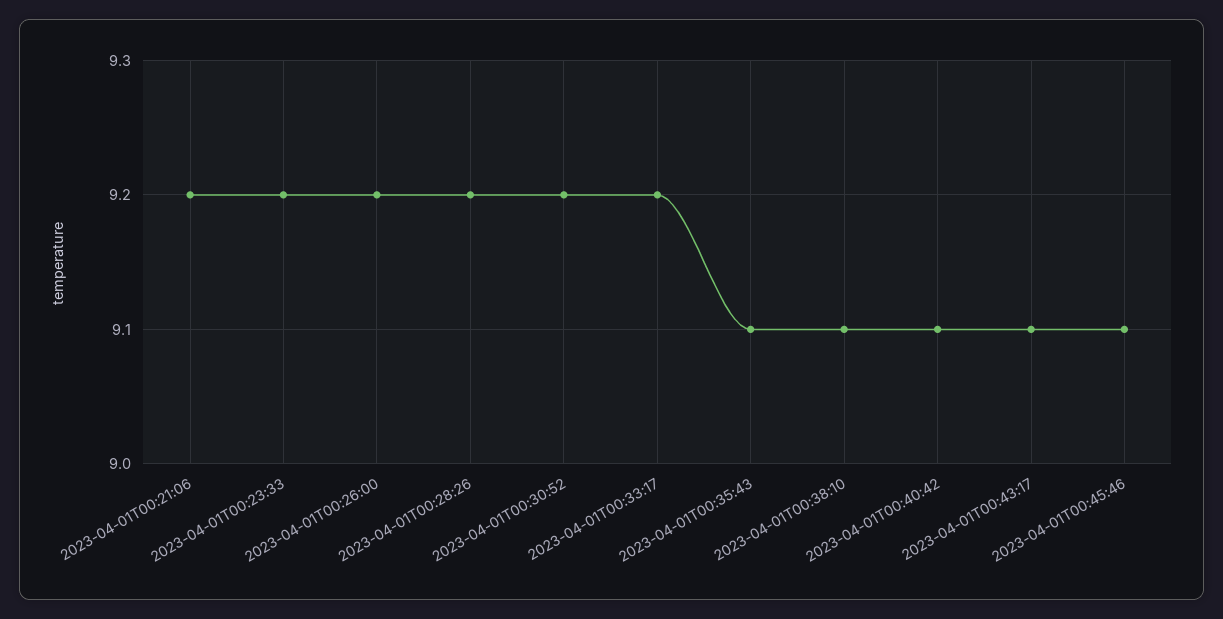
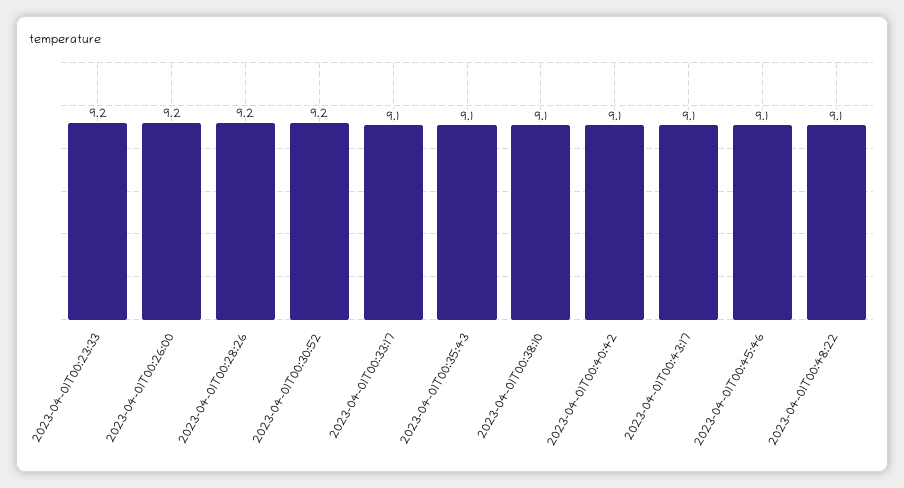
2023-04-01T00:21:06: 9.2 -> none
2023-04-01T00:33:17: 9.2 -> 9.1
2023-04-01T00:48:22: none -> 9.1

